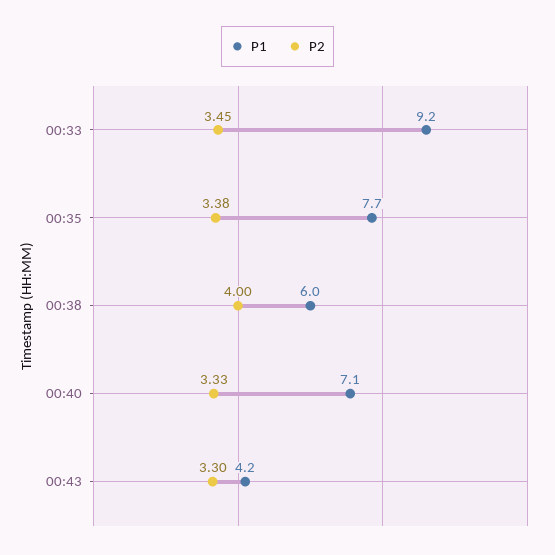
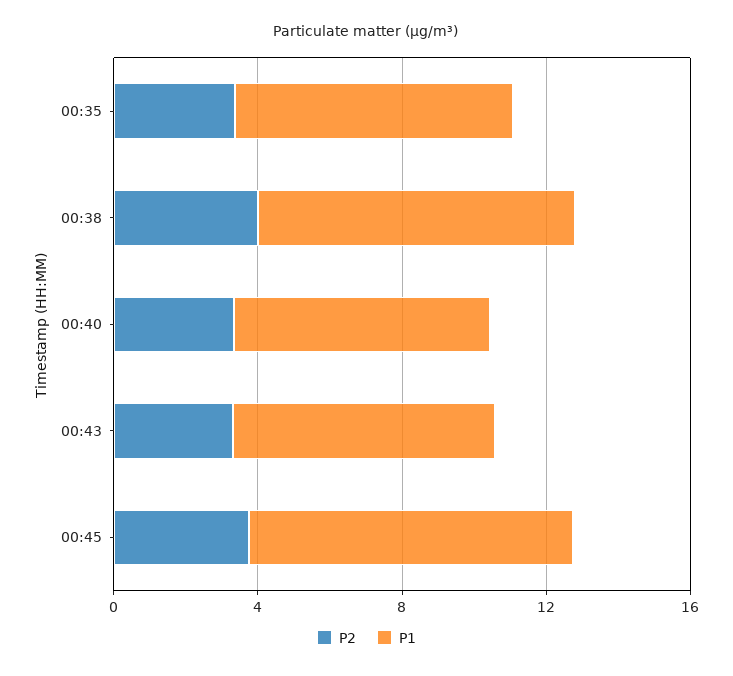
P1, 00:33: 9.2 -> none
P2, 00:33: 3.45 -> none
P1, 00:38: 6 -> 9
P1, 00:43: 4.2 -> 7
P2, 00:45: none -> 4
P1, 00:45: none -> 9

